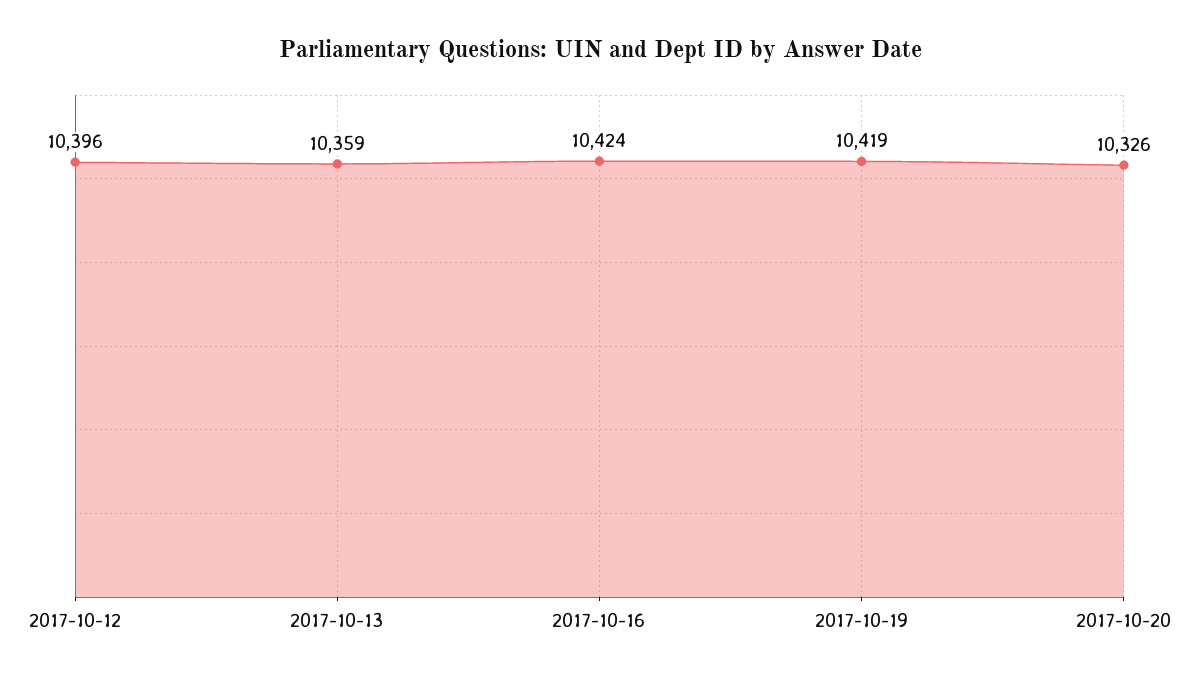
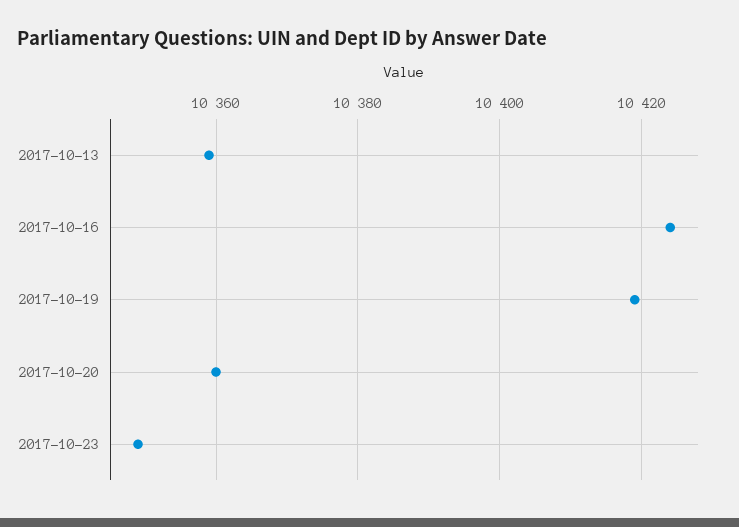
2017-10-12: 10396 -> none
2017-10-20: 10326 -> 10360
2017-10-23: none -> 10350

